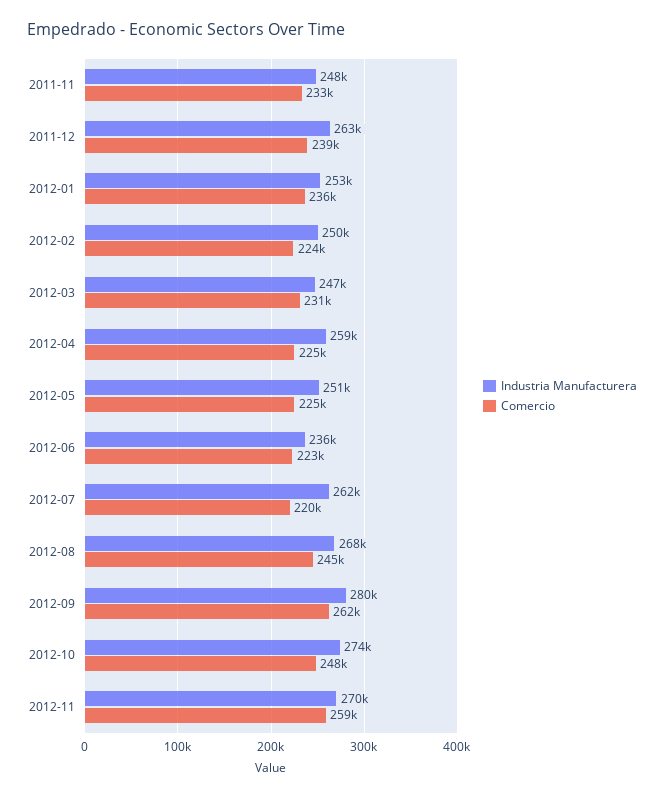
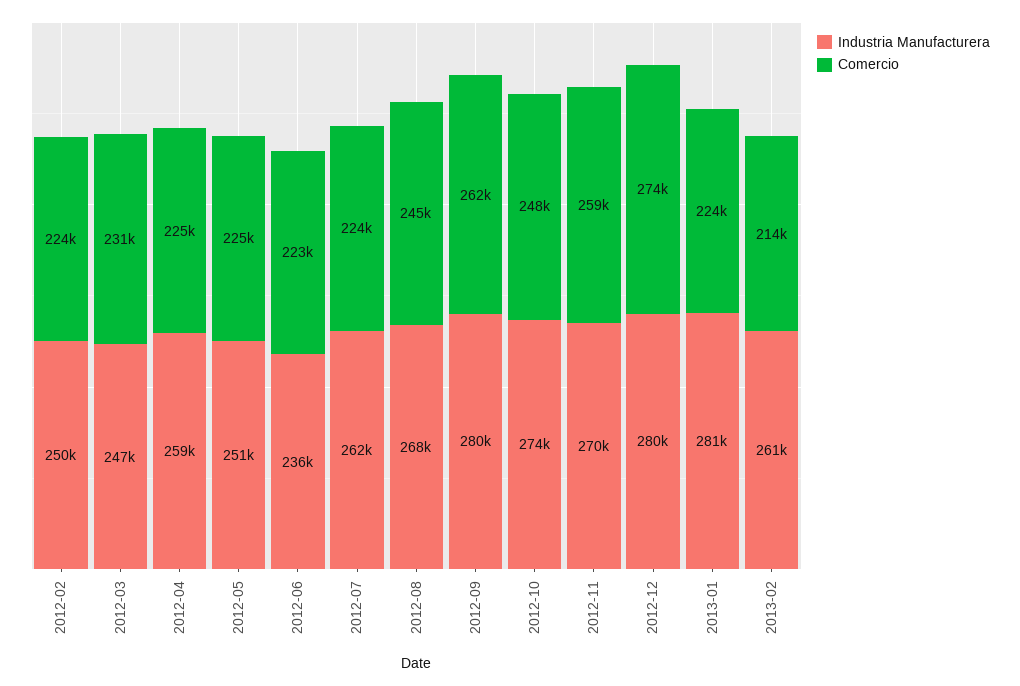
Industria Manufacturera, 2011-11: 248000 -> none
Comercio, 2011-11: 233000 -> none
Industria Manufacturera, 2011-12: 263000 -> none
Comercio, 2011-12: 239000 -> none
Industria Manufacturera, 2012-01: 253000 -> none
Comercio, 2012-01: 236000 -> none
Comercio, 2012-07: 220000 -> 224000
Industria Manufacturera, 2012-12: none -> 280000
Comercio, 2012-12: none -> 274000
Industria Manufacturera, 2013-01: none -> 281000
Comercio, 2013-01: none -> 224000
Industria Manufacturera, 2013-02: none -> 261000
Comercio, 2013-02: none -> 214000

